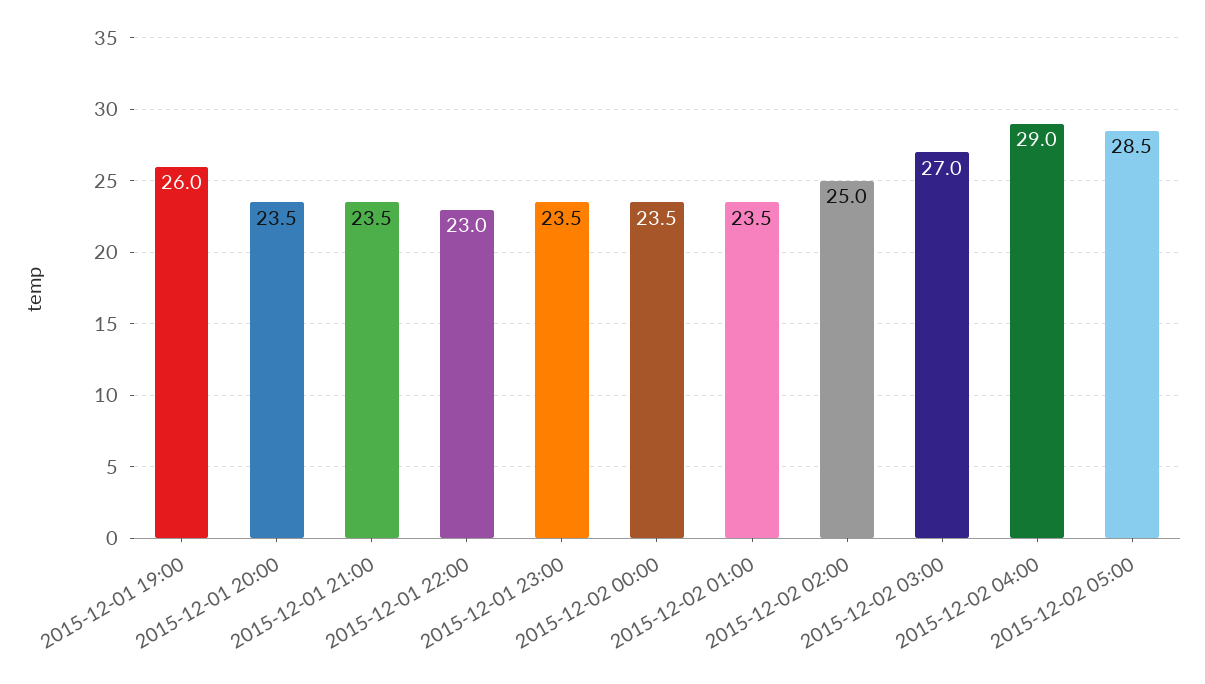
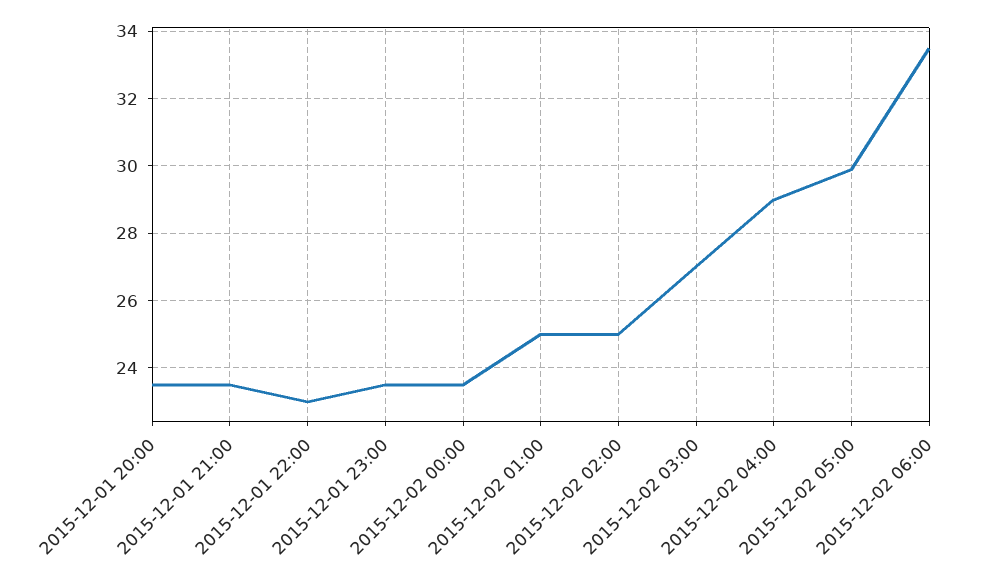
2015-12-01 19:00: 26 -> none
2015-12-02 01:00: 23.5 -> 25
2015-12-02 05:00: 28.5 -> 30
2015-12-02 06:00: none -> 33.5

